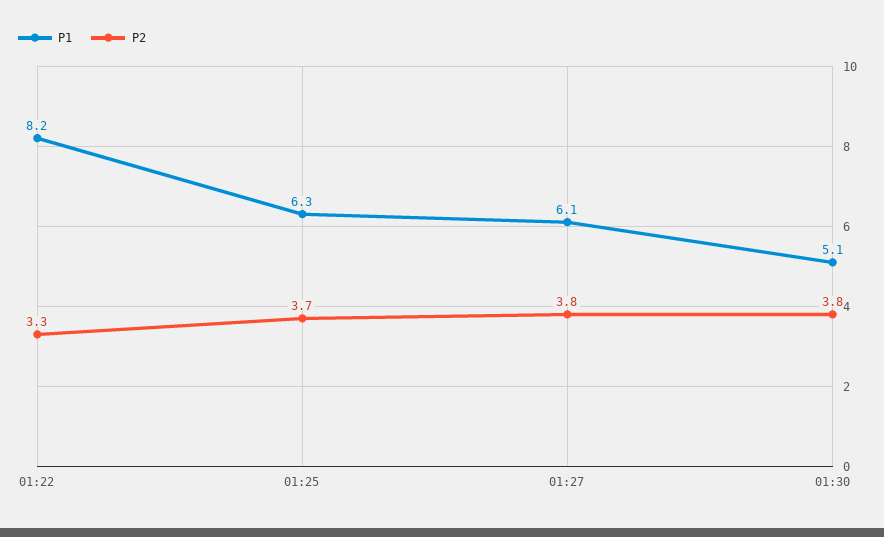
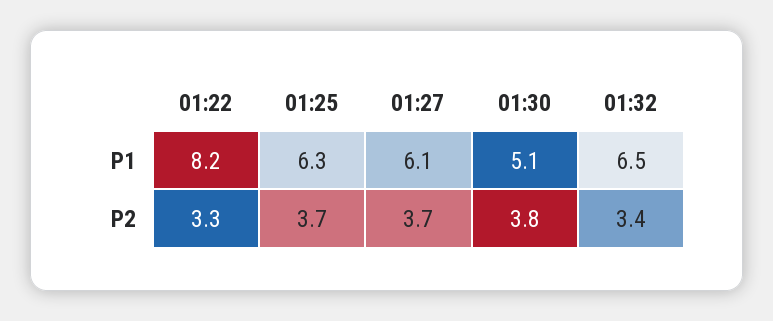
P2, 01:27: 3.8 -> 3.7
P1, 01:32: none -> 6.5
P2, 01:32: none -> 3.4

